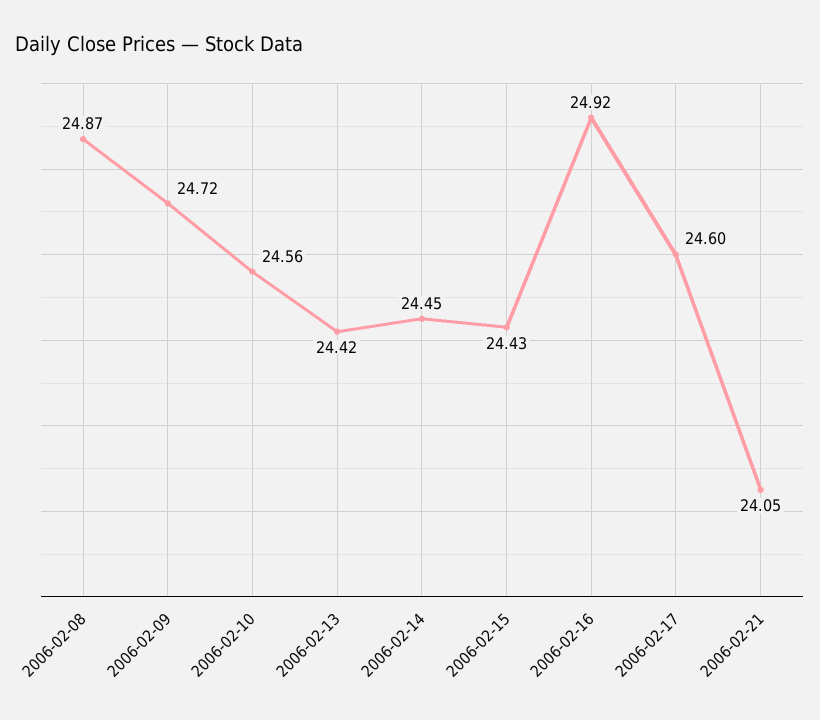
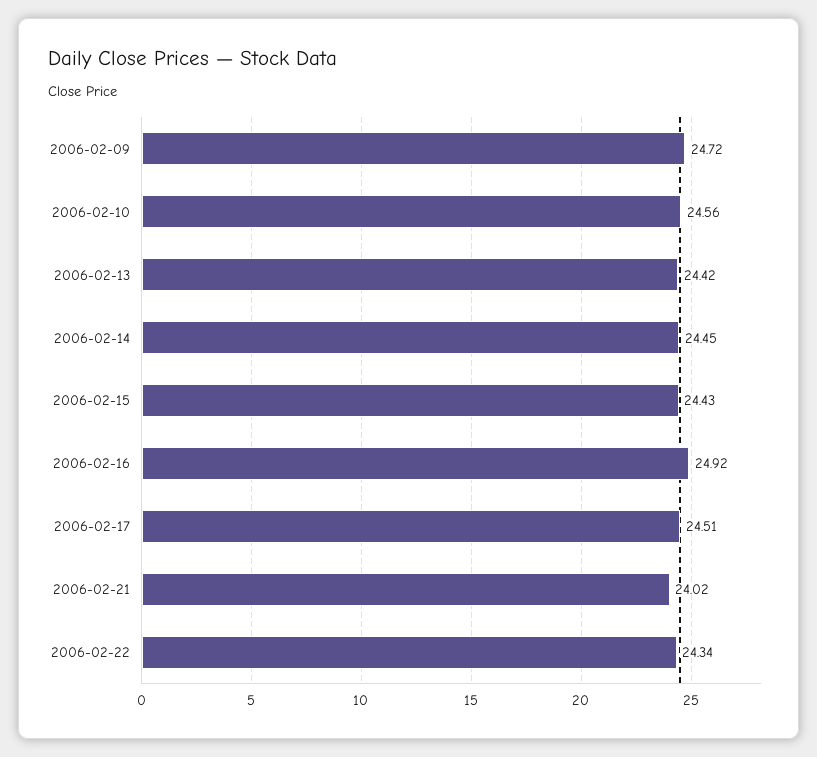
2006-02-08: 24.87 -> none
2006-02-17: 24.6 -> 24.51
2006-02-21: 24.05 -> 24.02
2006-02-22: none -> 24.34

